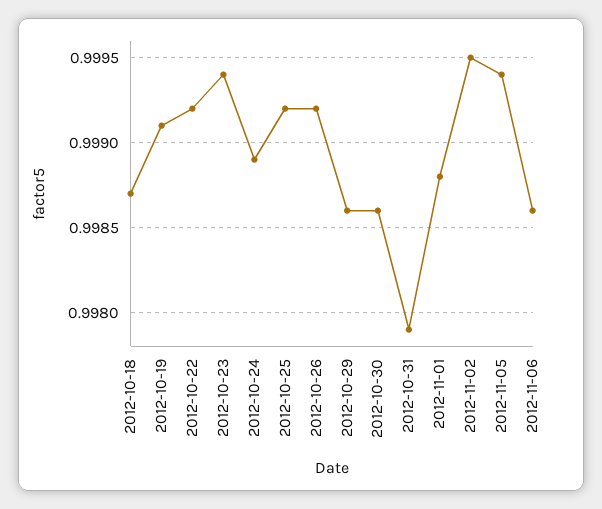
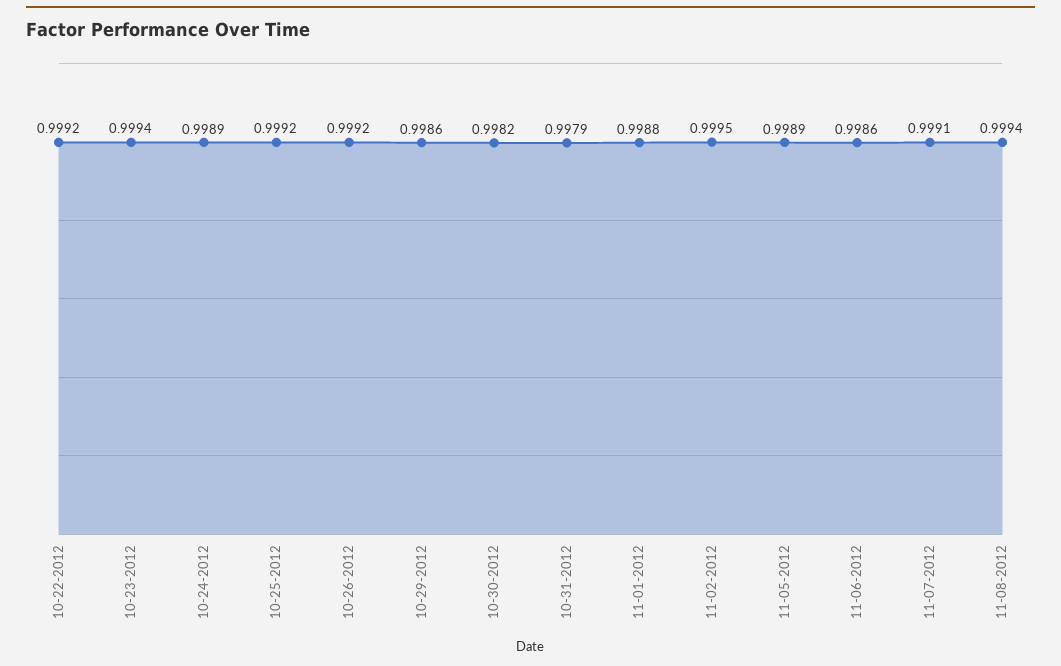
2012-10-18: 0.9987 -> none
2012-10-19: 0.9991 -> none
2012-10-30: 0.9986 -> 0.9982
2012-11-05: 0.9994 -> 0.9989
11-07-2012: none -> 0.9991
11-08-2012: none -> 0.9994

